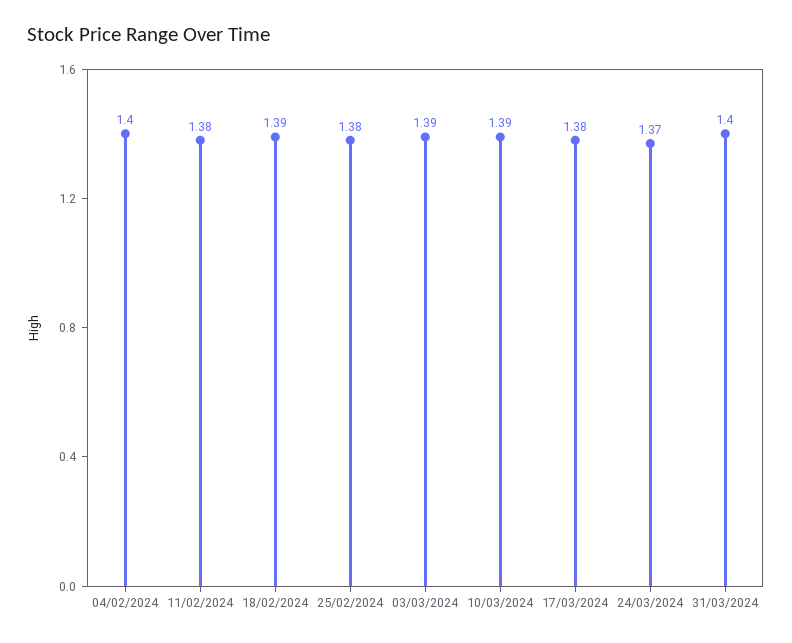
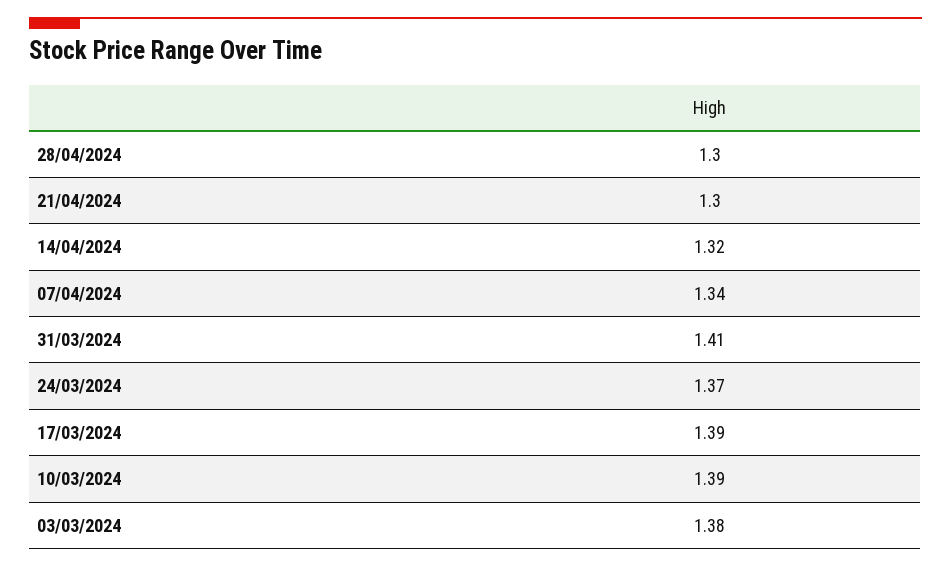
04/02/2024: 1.4 -> none
11/02/2024: 1.38 -> none
18/02/2024: 1.39 -> none
25/02/2024: 1.38 -> none
03/03/2024: 1.39 -> 1.38
17/03/2024: 1.38 -> 1.39
31/03/2024: 1.4 -> 1.41
28/04/2024: none -> 1.3
21/04/2024: none -> 1.3
14/04/2024: none -> 1.32
07/04/2024: none -> 1.34

